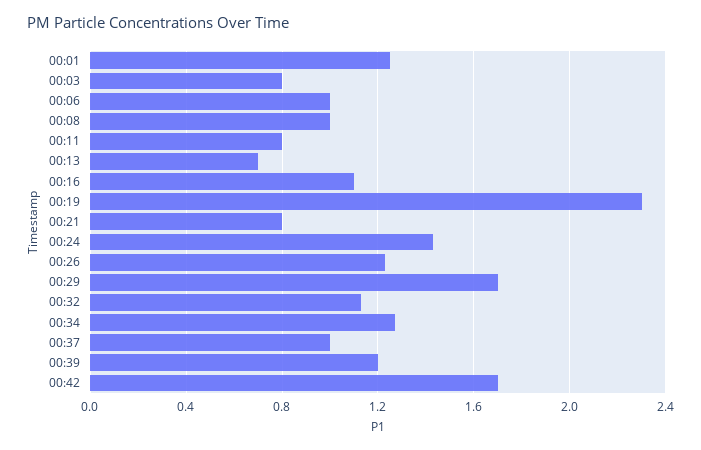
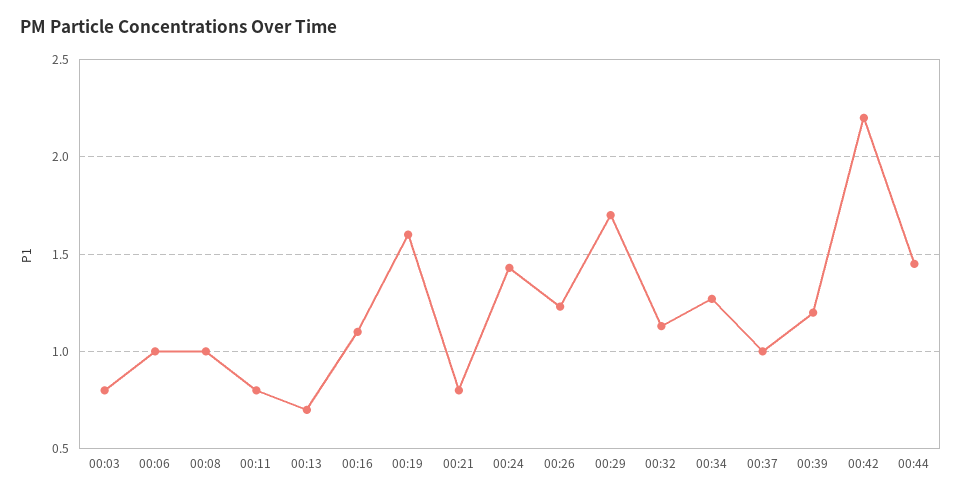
00:01: 1.25 -> none
00:19: 2.3 -> 1.6
00:42: 1.7 -> 2.2
00:44: none -> 1.45

